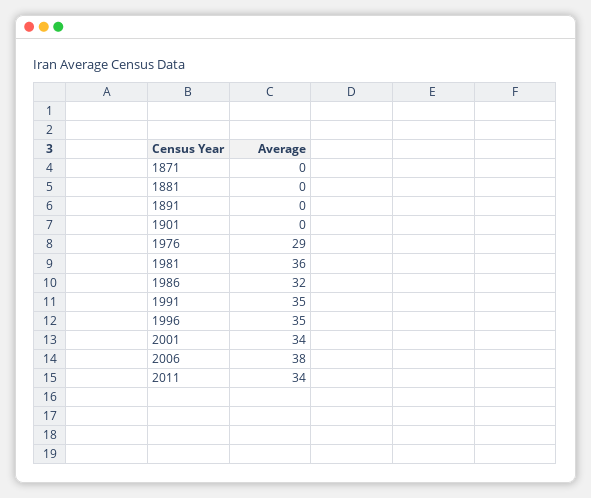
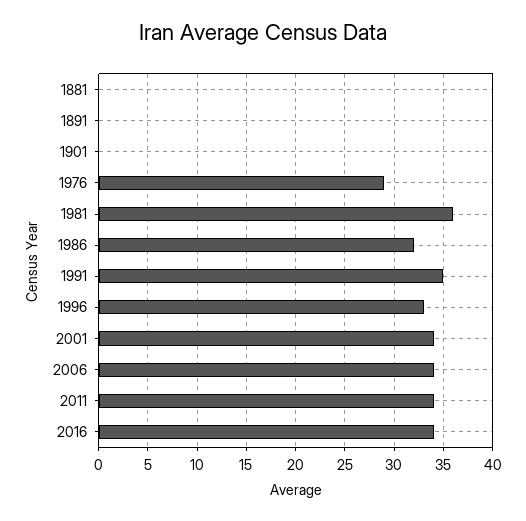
1871: 0 -> none
1996: 35 -> 33
2006: 38 -> 34
2016: none -> 34

